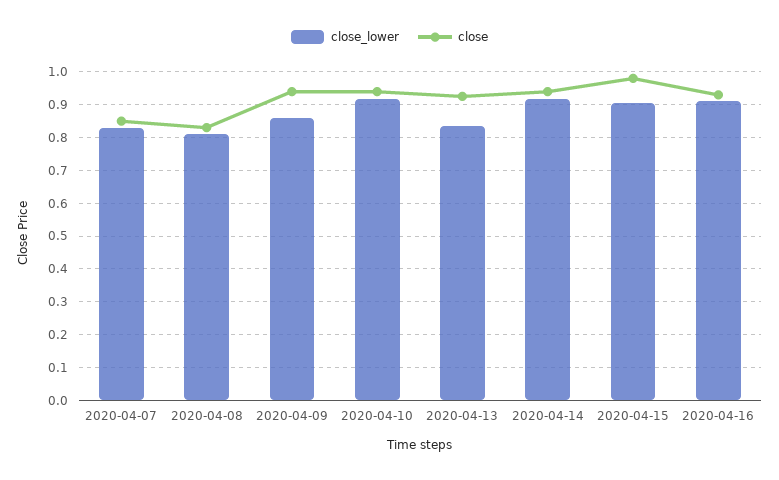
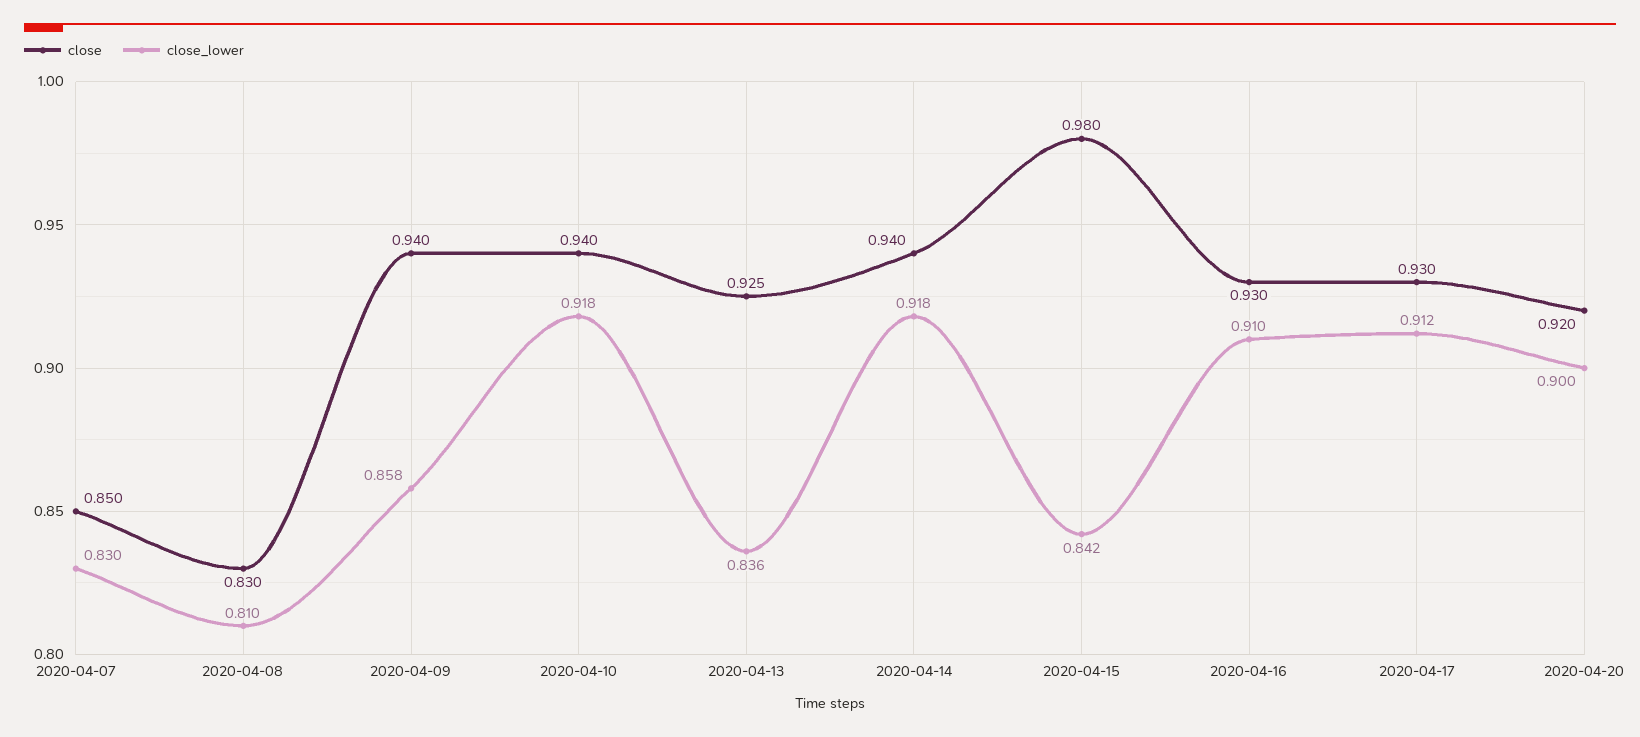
close_lower, 2020-04-15: 0.9 -> 0.842
close, 2020-04-17: none -> 0.93
close_lower, 2020-04-17: none -> 0.912
close, 2020-04-20: none -> 0.92
close_lower, 2020-04-20: none -> 0.9

